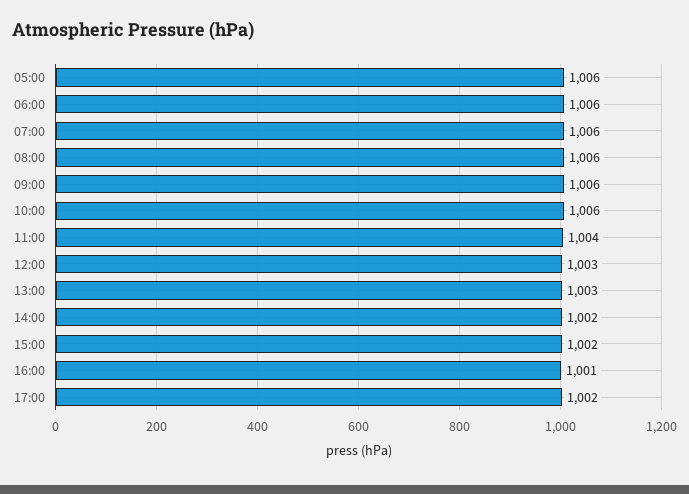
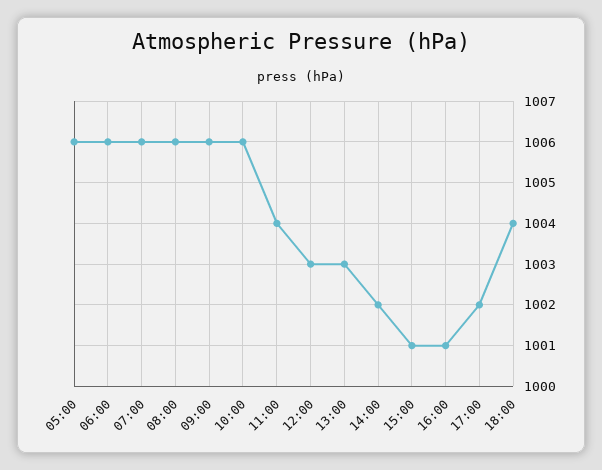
15:00: 1002 -> 1001
18:00: none -> 1004

